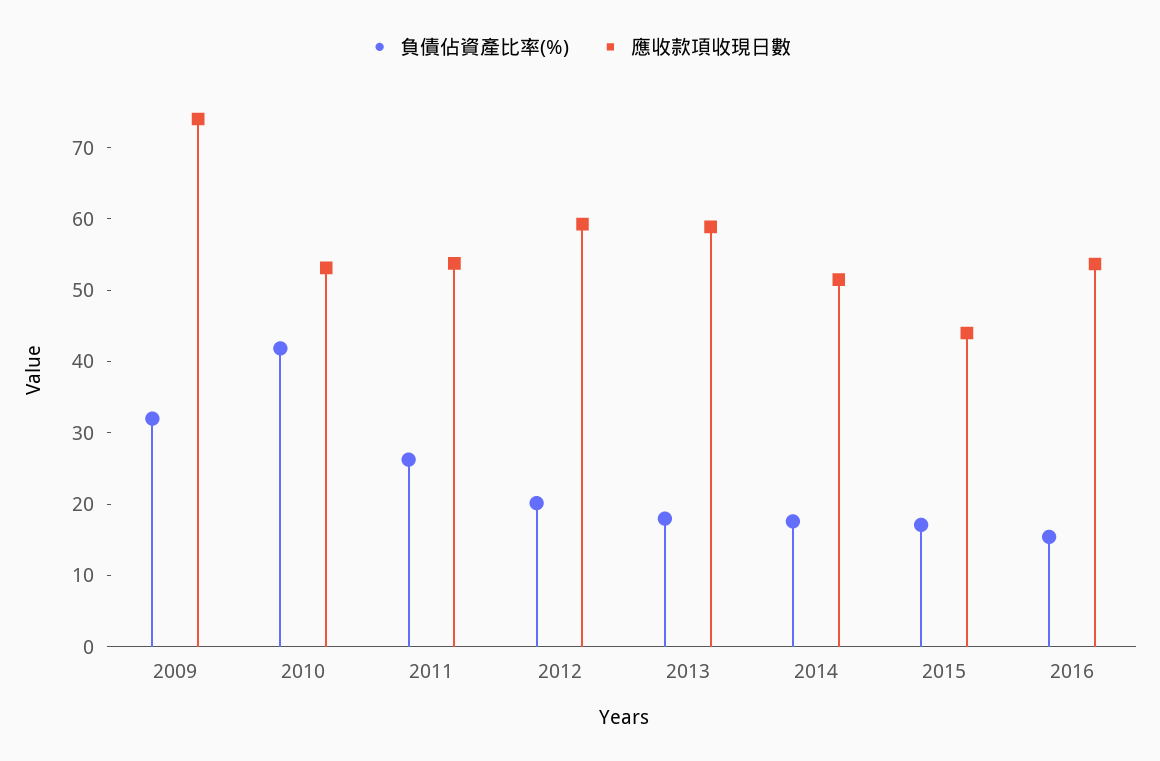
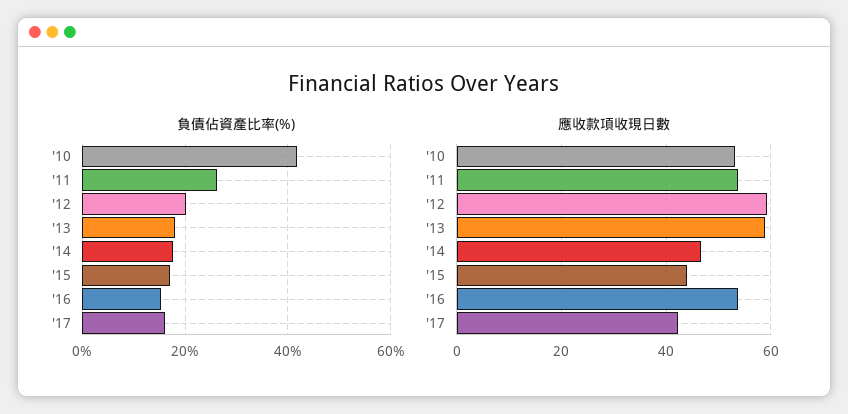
負債佔資產比率(%), 2009: 32 -> none
應收款項收現日數, 2009: 74 -> none
應收款項收現日數, 2014: 52 -> 46
負債佔資產比率(%), '17: none -> 16
應收款項收現日數, '17: none -> 42

